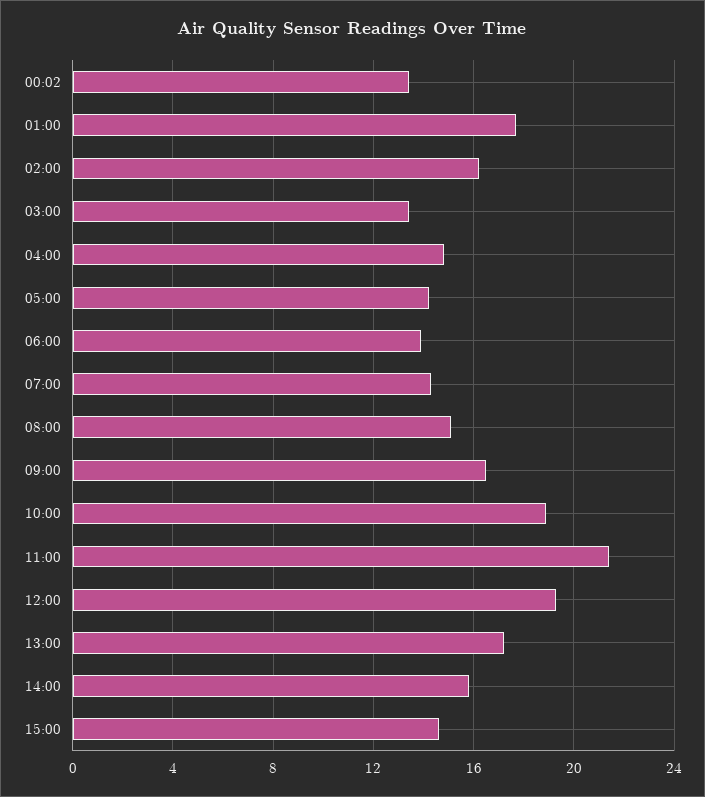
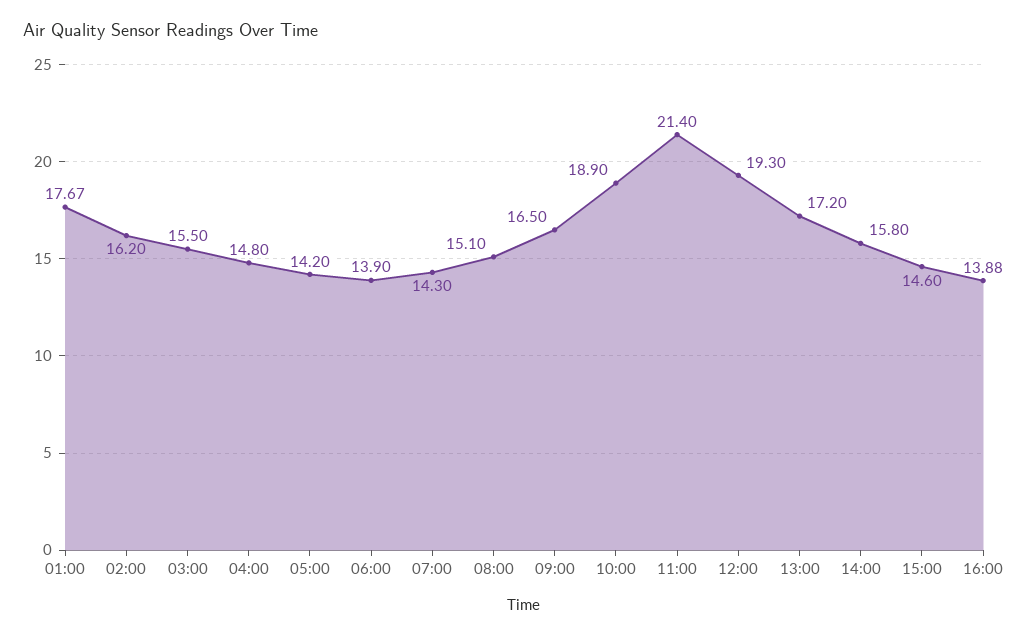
00:02: 13.5 -> none
03:00: 13.5 -> 15.5
16:00: none -> 13.88

